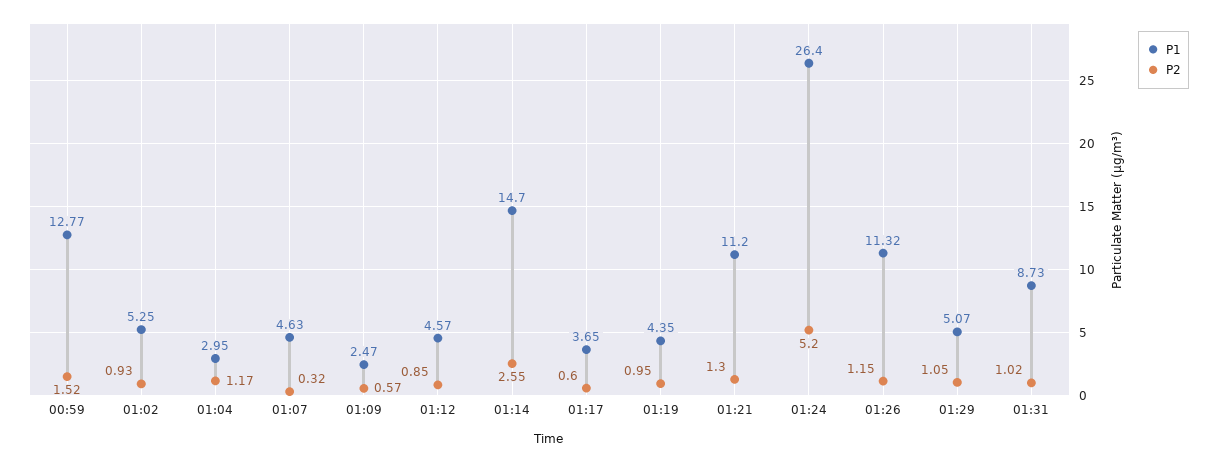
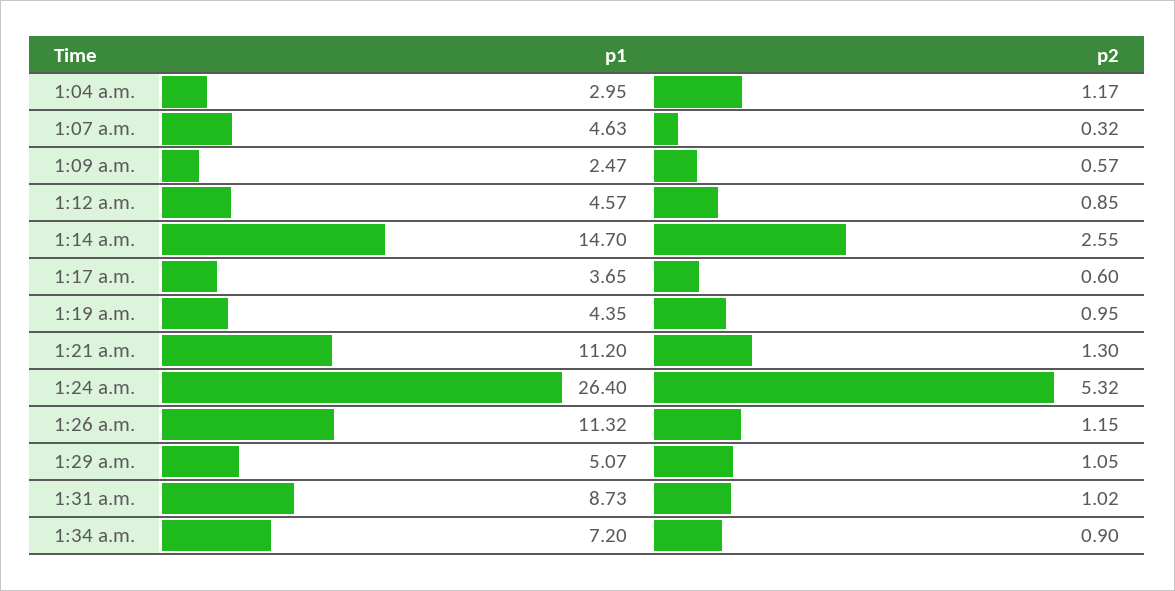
P1, 00:59: 12.77 -> none
P2, 00:59: 1.52 -> none
P1, 01:02: 5.25 -> none
P2, 01:02: 0.93 -> none
P2, 01:24: 5.2 -> 5.32
P1, 1:34 a.m.: none -> 7.2
P2, 1:34 a.m.: none -> 0.9

